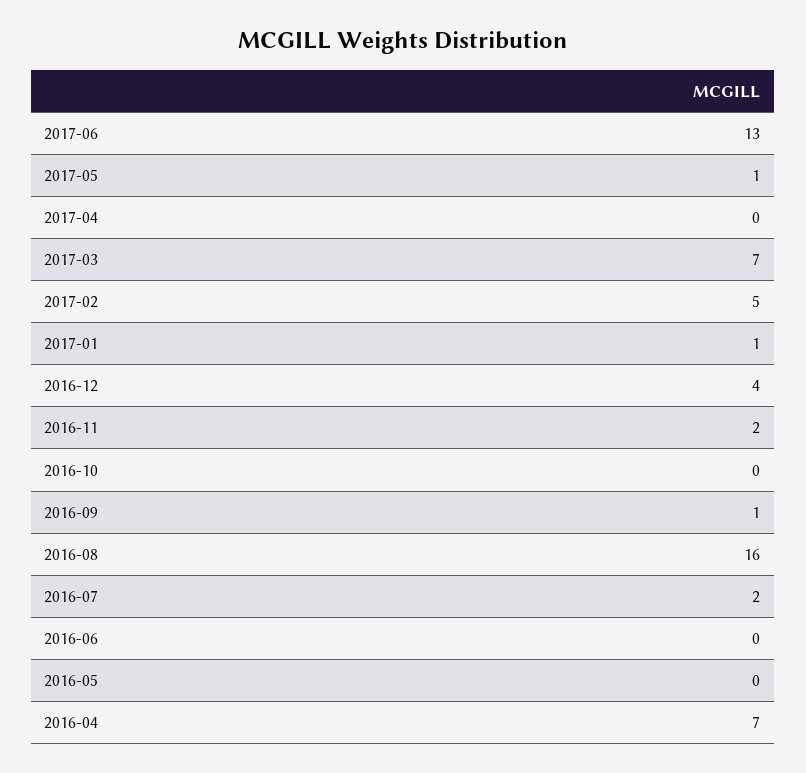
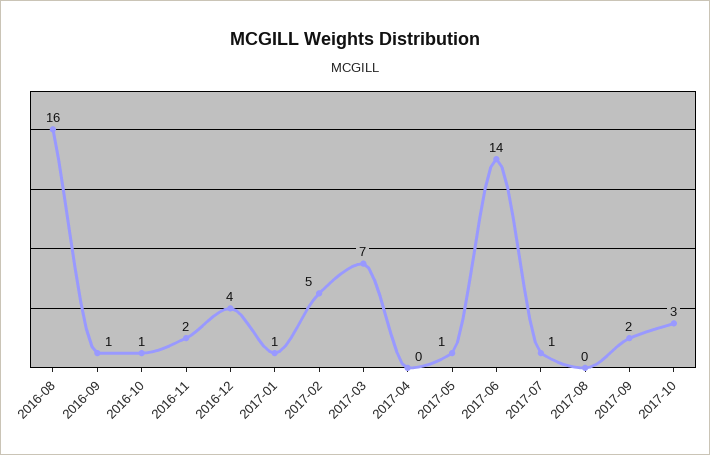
2017-06: 13 -> 14
2016-10: 0 -> 1
2016-07: 2 -> none
2016-06: 0 -> none
2016-05: 0 -> none
2016-04: 7 -> none
2017-07: none -> 1
2017-08: none -> 0
2017-09: none -> 2
2017-10: none -> 3

